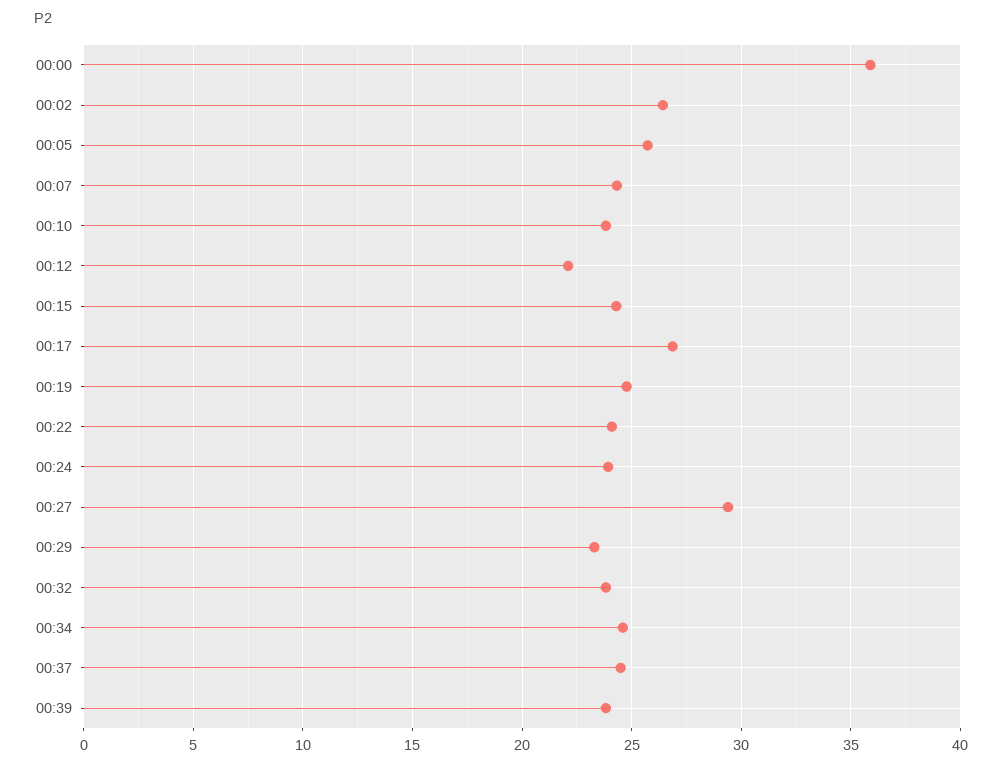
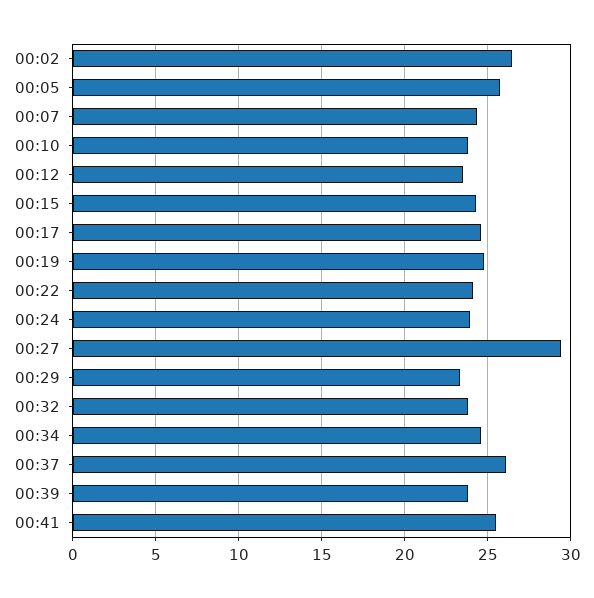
00:00: 36 -> none
00:12: 22 -> 23.5
00:17: 27 -> 24.5
00:37: 24.5 -> 26
00:41: none -> 25.5

